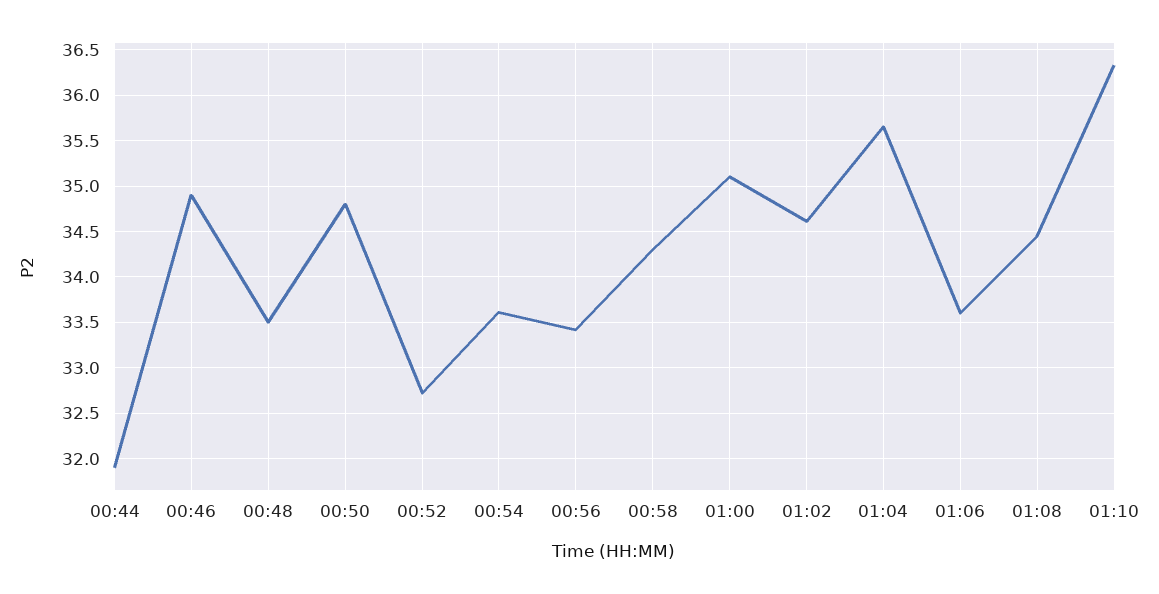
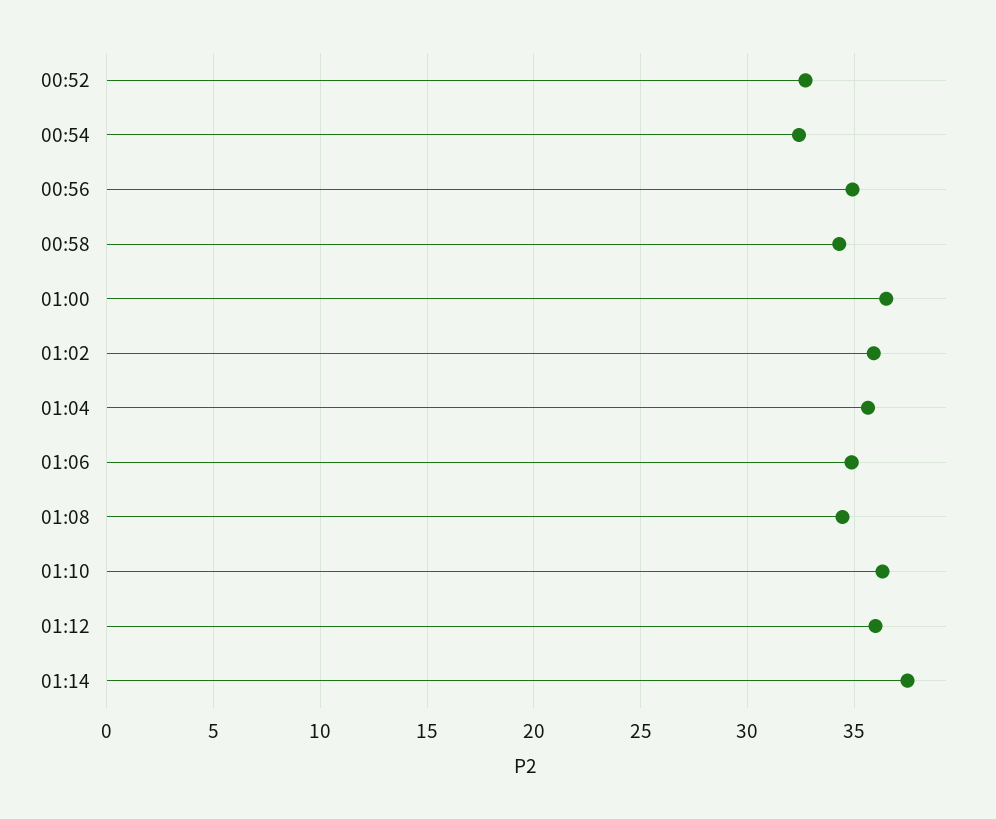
00:44: 31.9 -> none
00:46: 34.9 -> none
00:48: 33.5 -> none
00:50: 34.8 -> none
00:54: 33.6 -> 32.5
00:56: 33.4 -> 35
01:00: 35.1 -> 36.5
01:02: 34.6 -> 36
01:06: 33.6 -> 35
01:12: none -> 36
01:14: none -> 37.5

